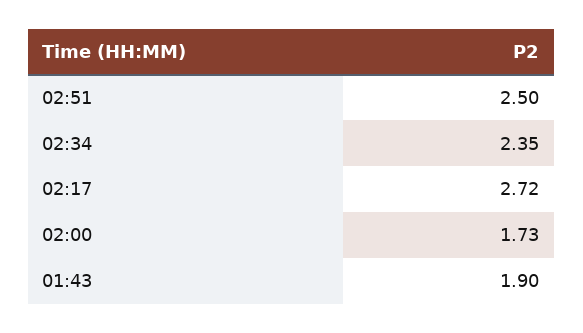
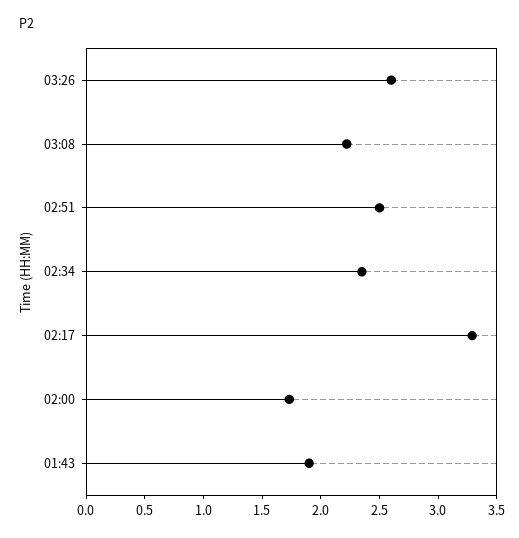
02:17: 2.72 -> 3.3
03:26: none -> 2.6
03:08: none -> 2.2

